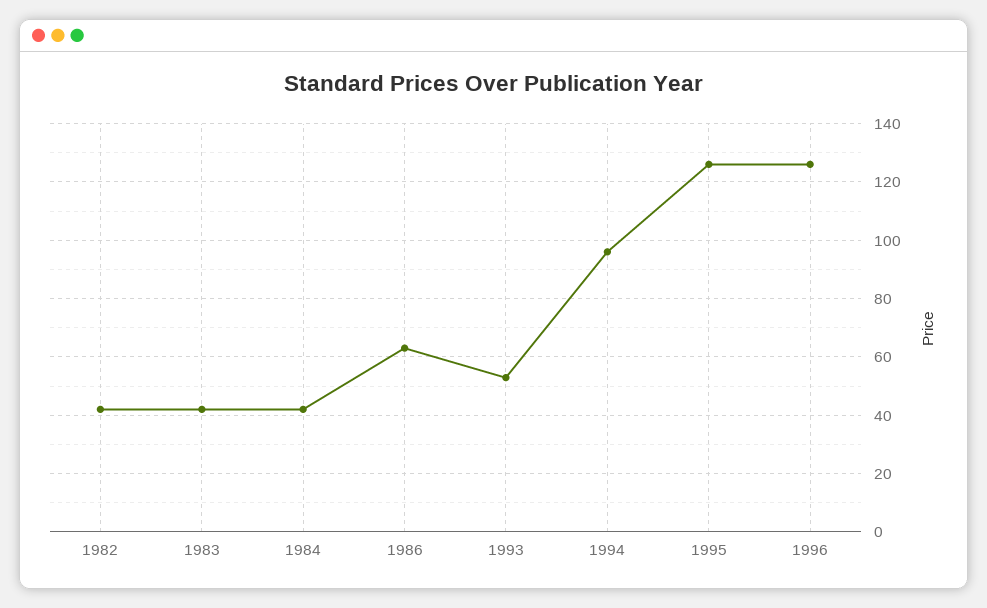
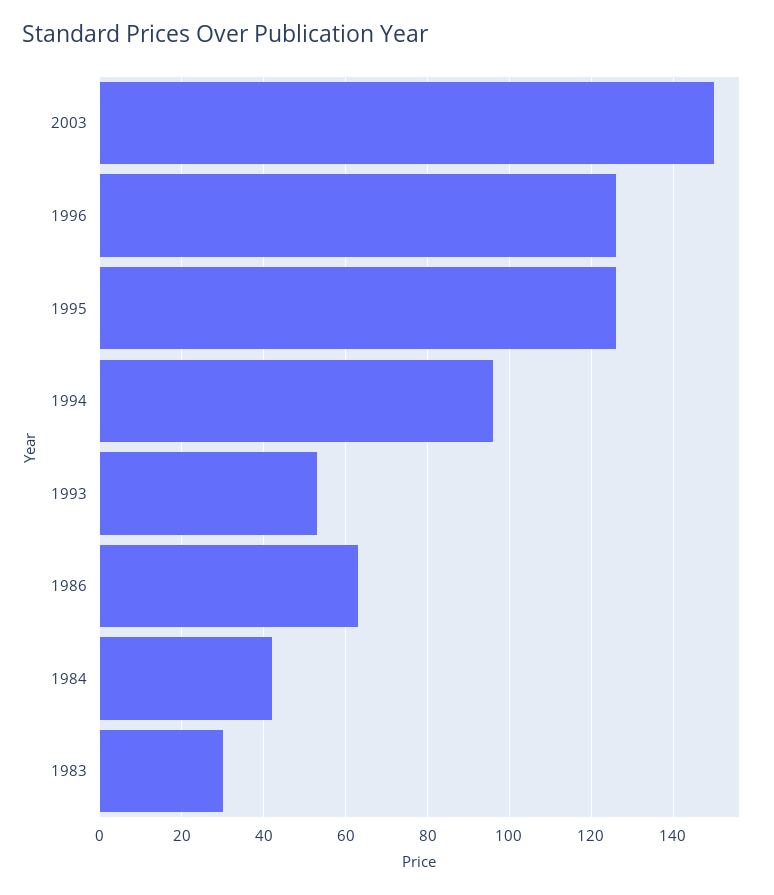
1982: 42.5 -> none
1983: 42.5 -> 30
2003: none -> 150

